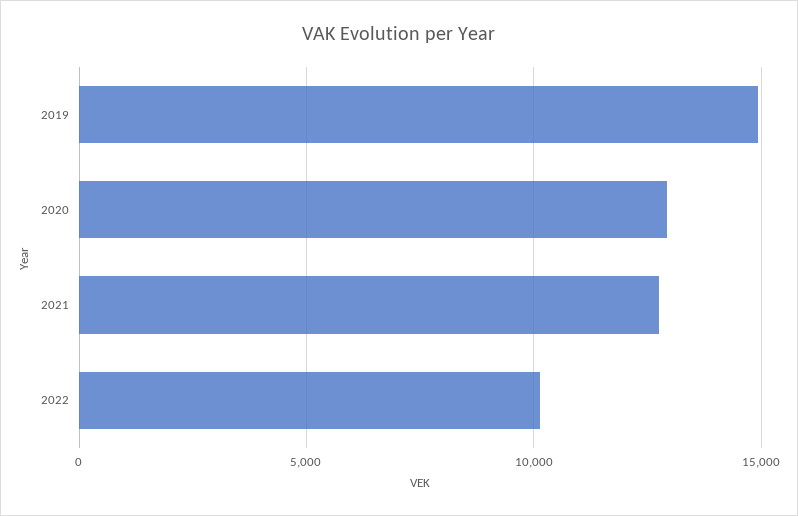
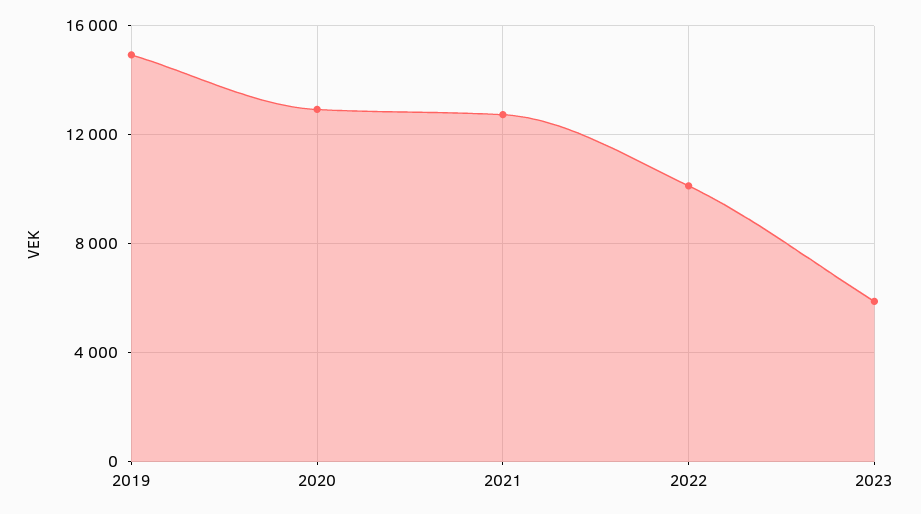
2023: none -> 6000

